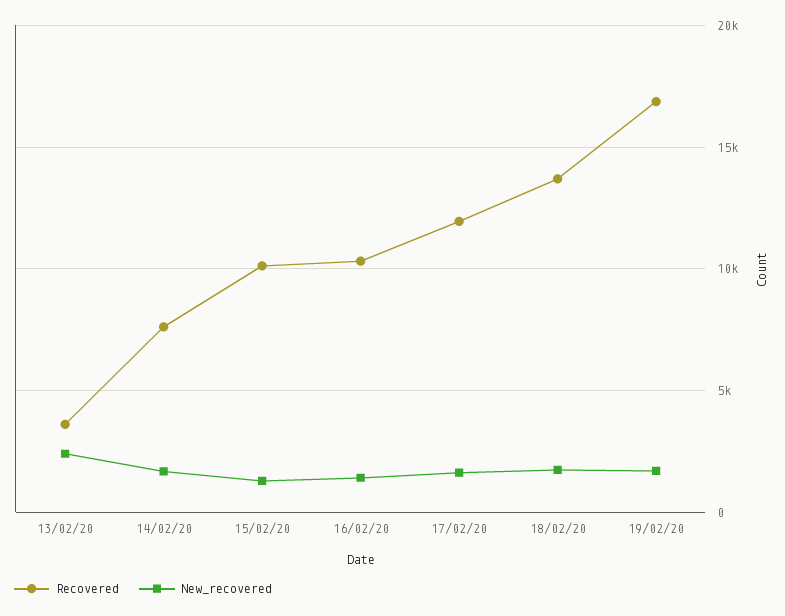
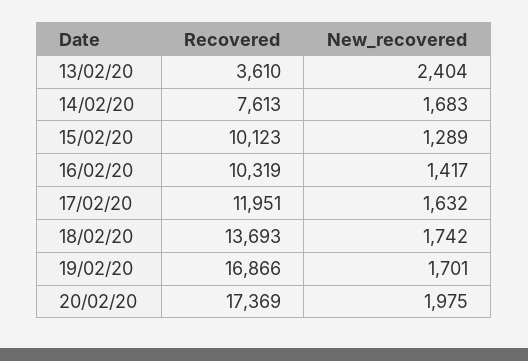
Recovered, 20/02/20: none -> 17369
New_recovered, 20/02/20: none -> 1975

